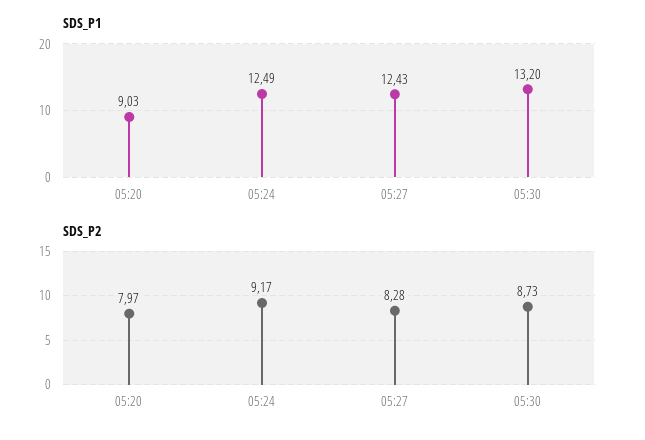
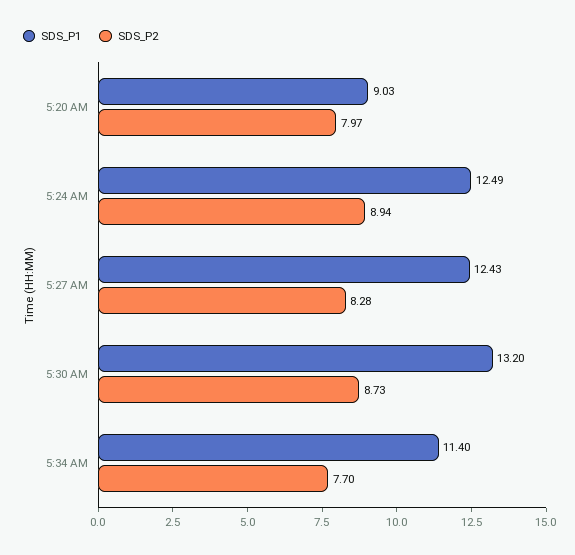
SDS_P2, 05:24: 9.17 -> 8.94
SDS_P1, 5:34 AM: none -> 11.4
SDS_P2, 5:34 AM: none -> 7.7

